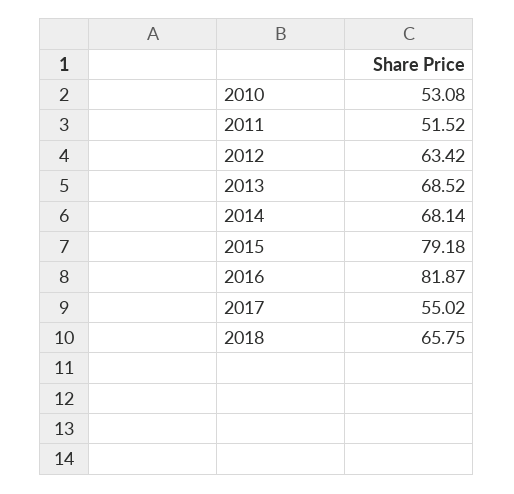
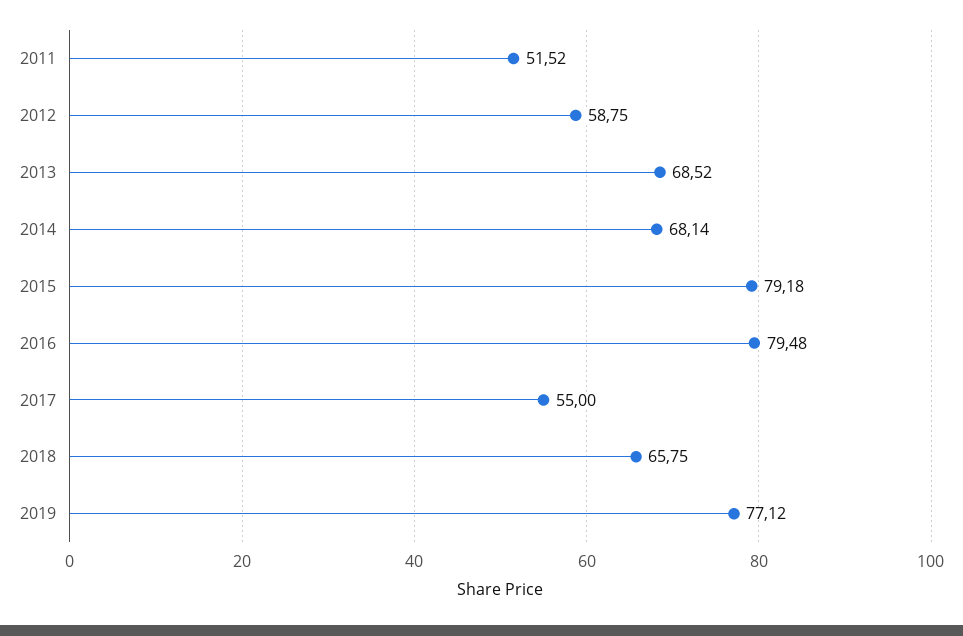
2010: 53.08 -> none
2012: 63.42 -> 58.75
2016: 81.87 -> 79.48
2017: 55.02 -> 55
2019: none -> 77.12

